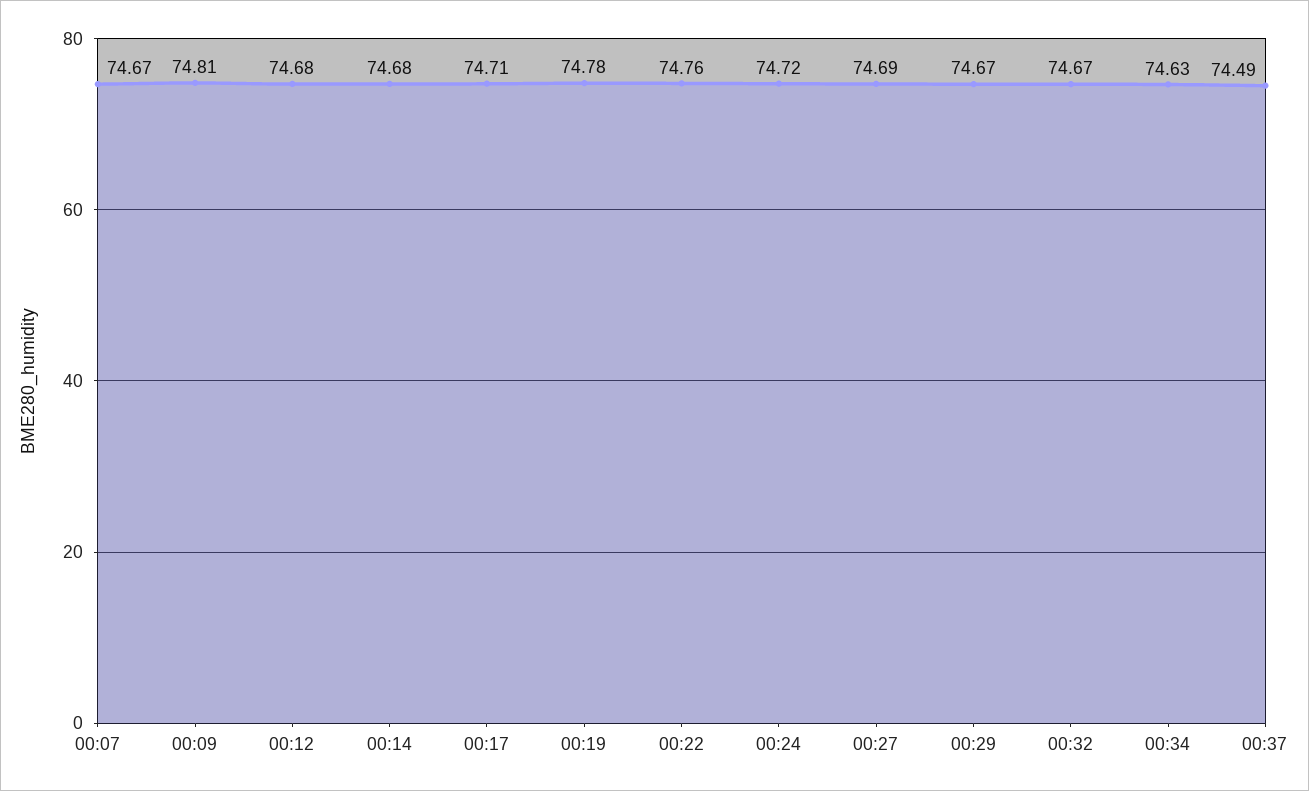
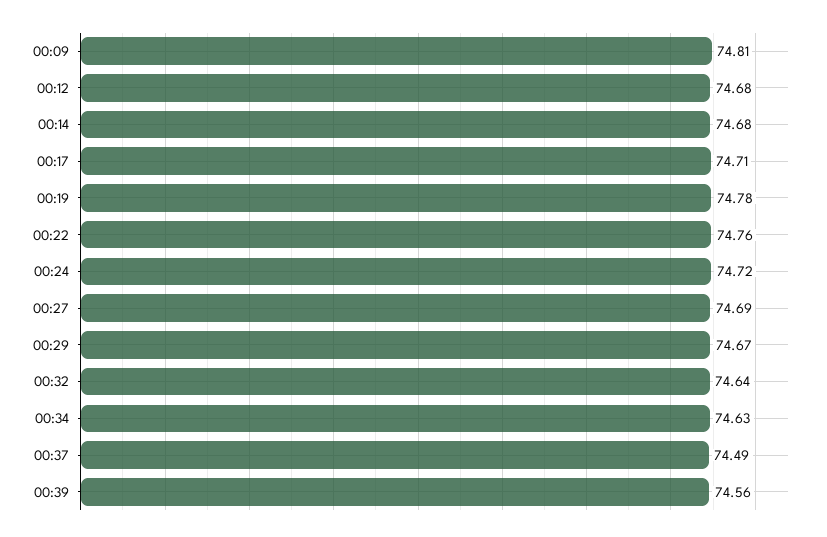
00:07: 74.67 -> none
00:32: 74.67 -> 74.64
00:39: none -> 74.56

